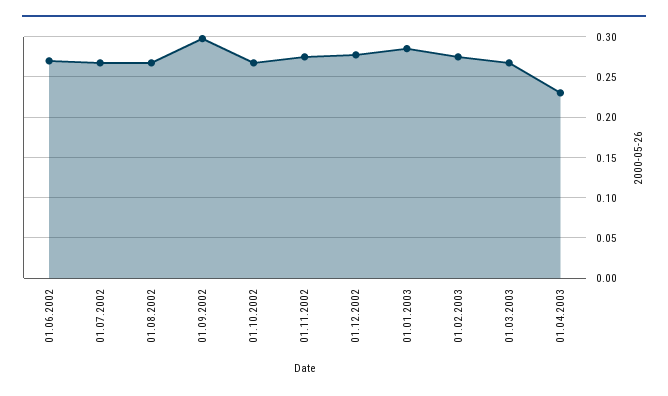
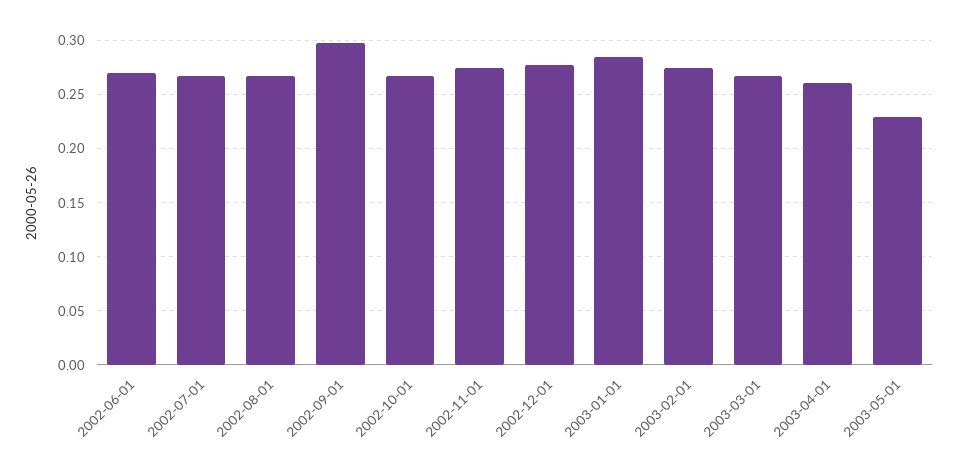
01.04.2003: 0.23 -> 0.26
2003-05-01: none -> 0.23

